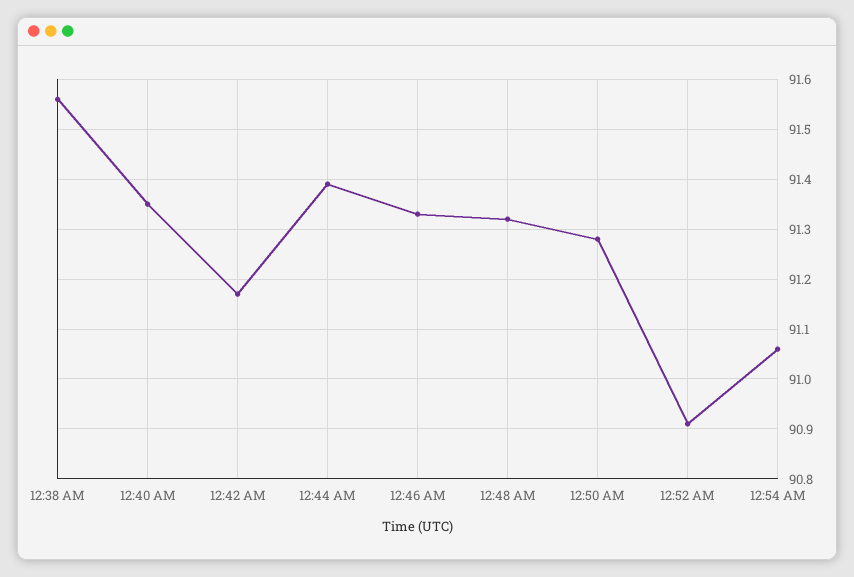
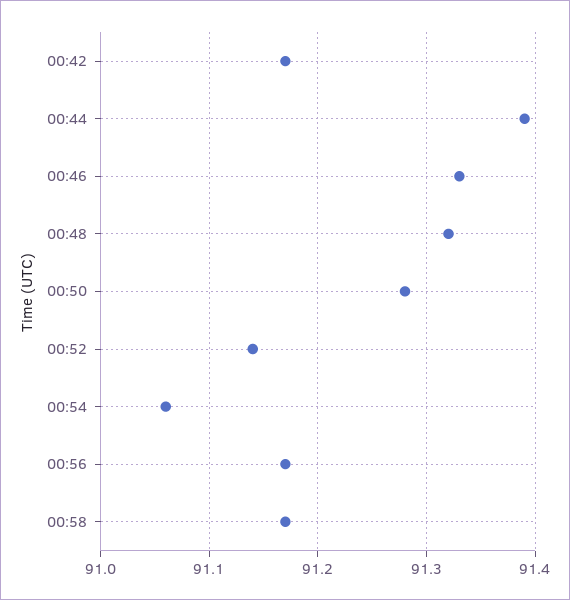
12:38 AM: 91.55 -> none
12:40 AM: 91.35 -> none
12:52 AM: 90.9 -> 91.14
00:56: none -> 91.17
00:58: none -> 91.17

